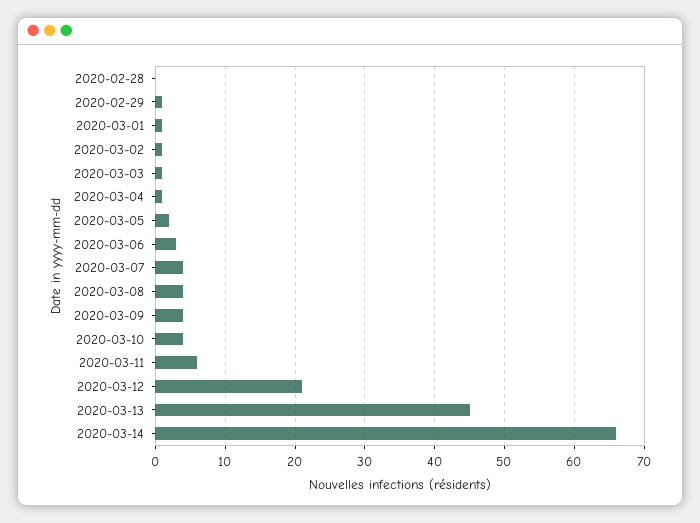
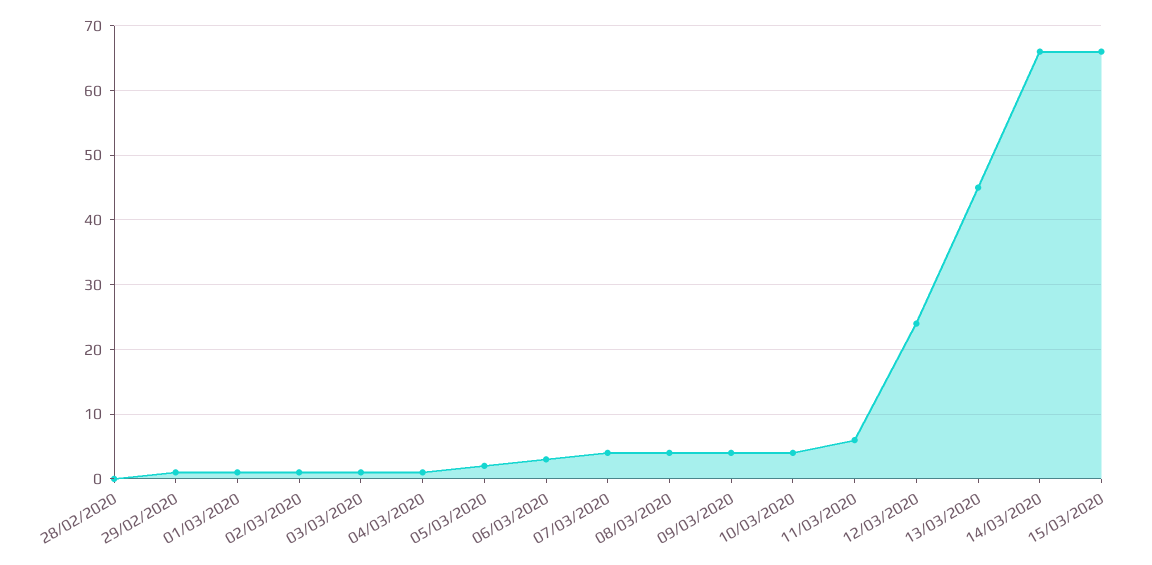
2020-03-12: 21 -> 24
15/03/2020: none -> 66

